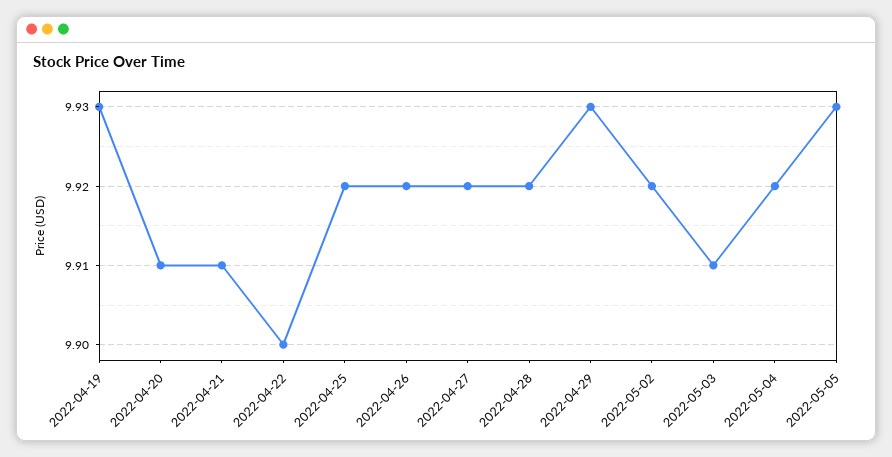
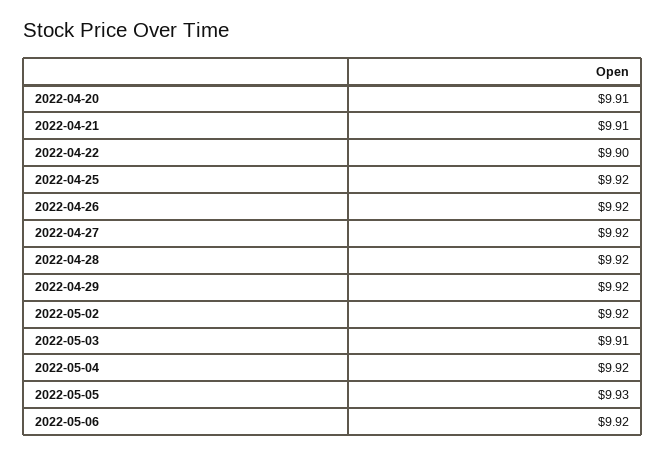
2022-04-19: 9.93 -> none
2022-04-29: 9.93 -> 9.92
2022-05-06: none -> 9.92

